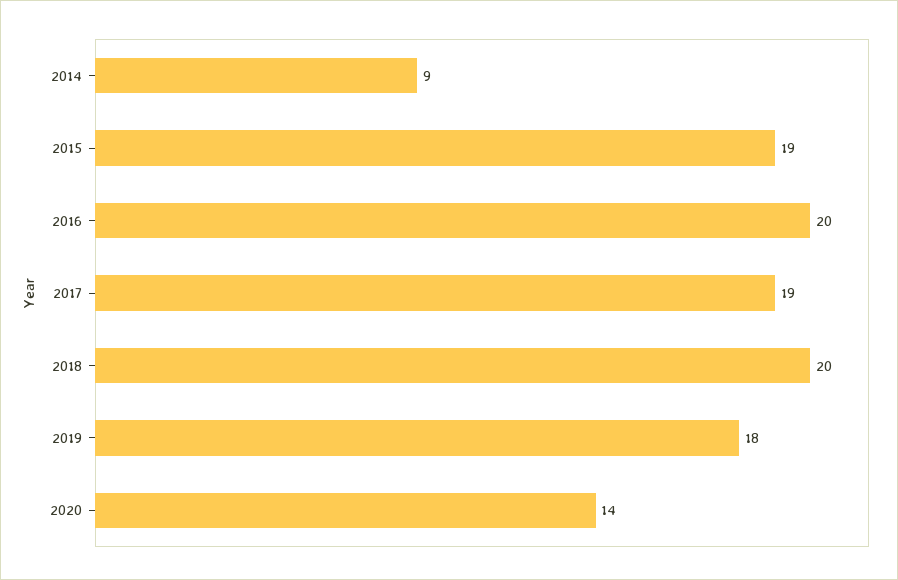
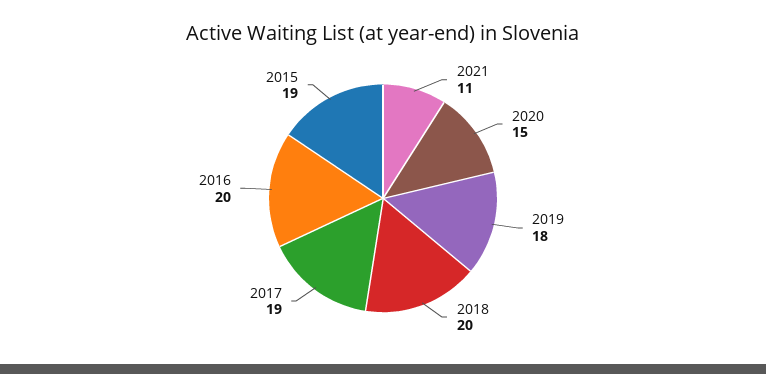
2014: 9 -> none
2020: 14 -> 15
2021: none -> 11

